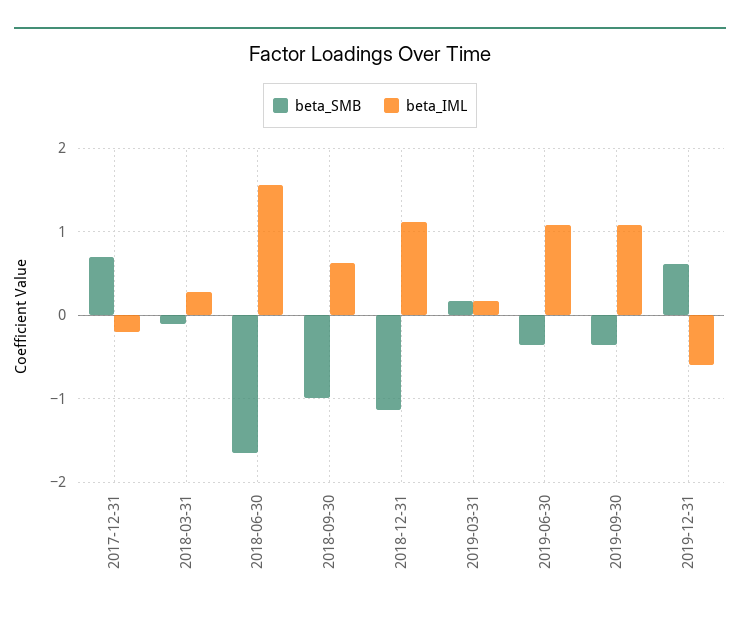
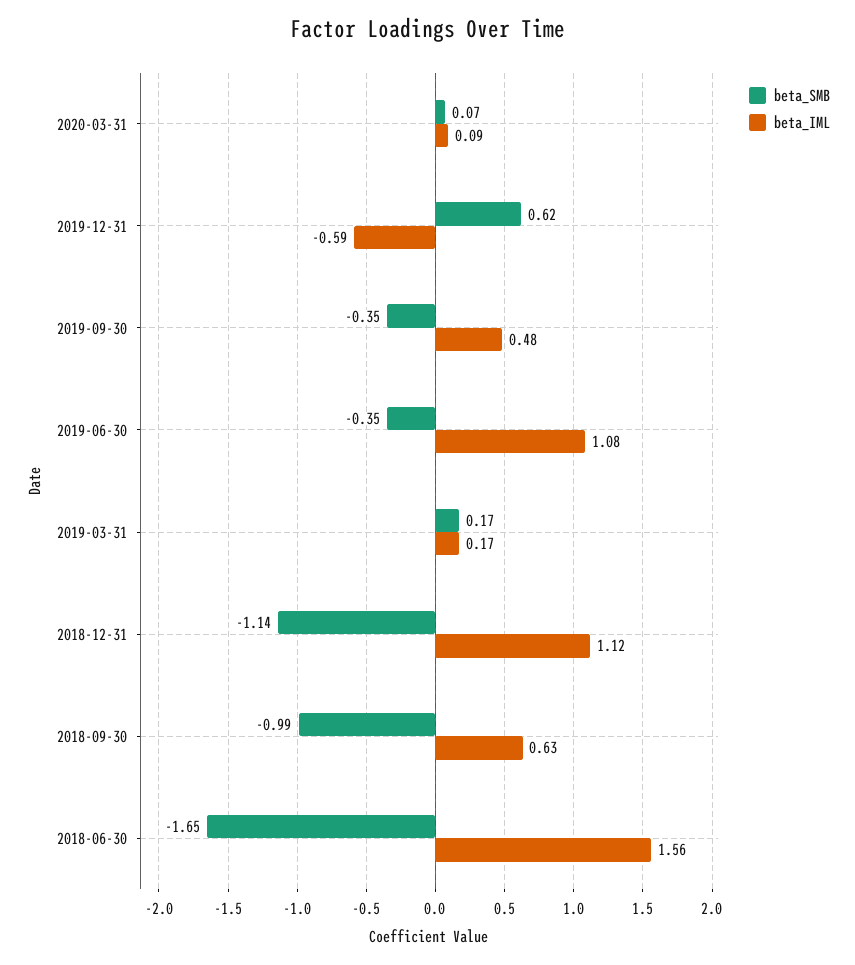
beta_SMB, 2017-12-31: 0.7 -> none
beta_IML, 2017-12-31: -0.2 -> none
beta_SMB, 2018-03-31: -0.1 -> none
beta_IML, 2018-03-31: 0.3 -> none
beta_IML, 2019-09-30: 1.1 -> 0.48
beta_SMB, 2020-03-31: none -> 0.07
beta_IML, 2020-03-31: none -> 0.09

